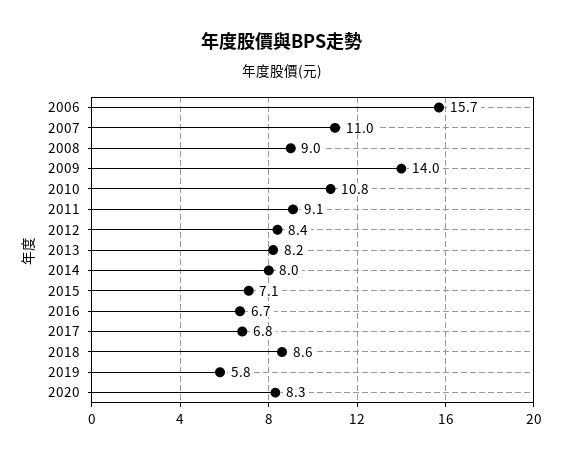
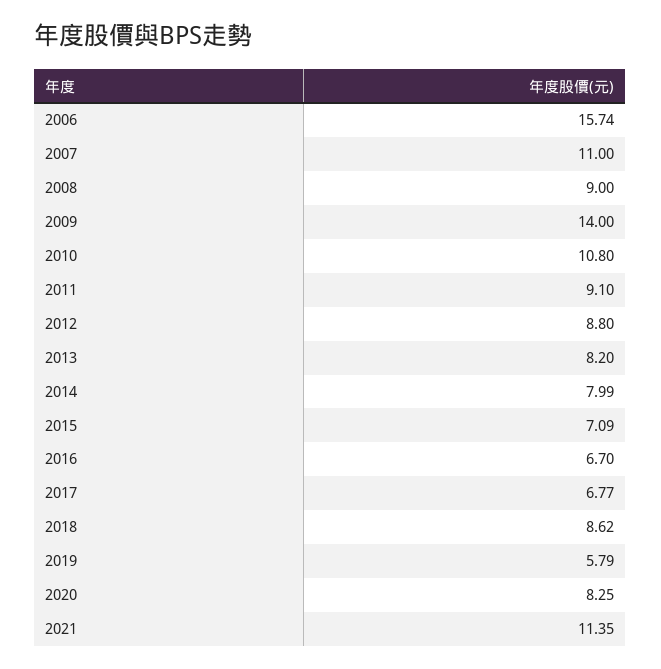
2012: 8.4 -> 8.8
2021: none -> 11.35

